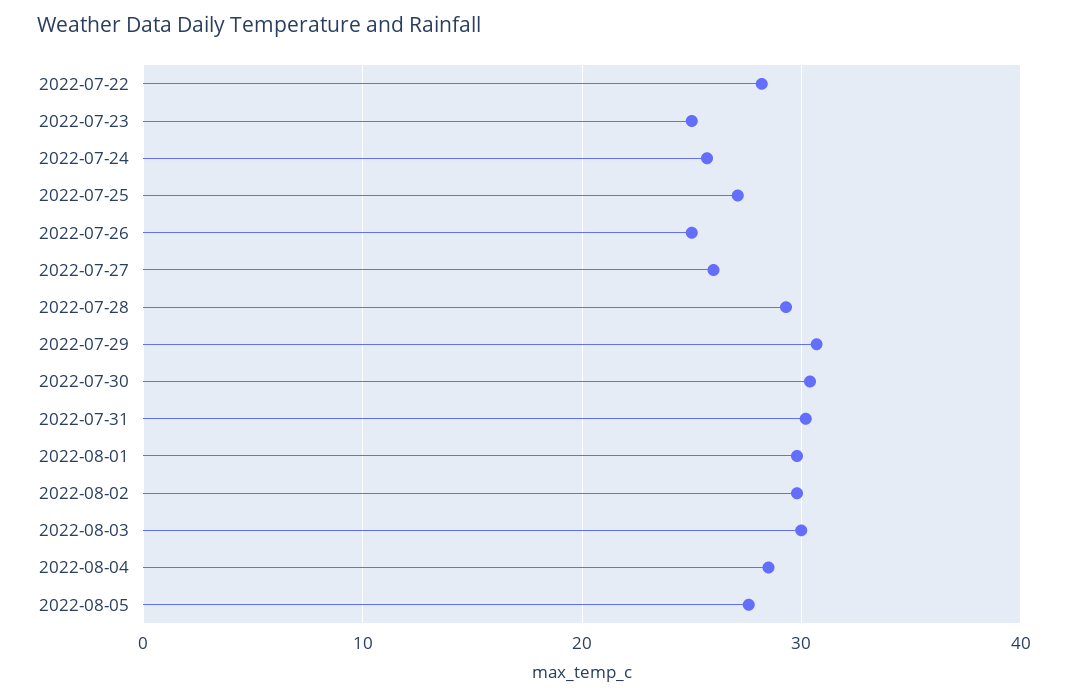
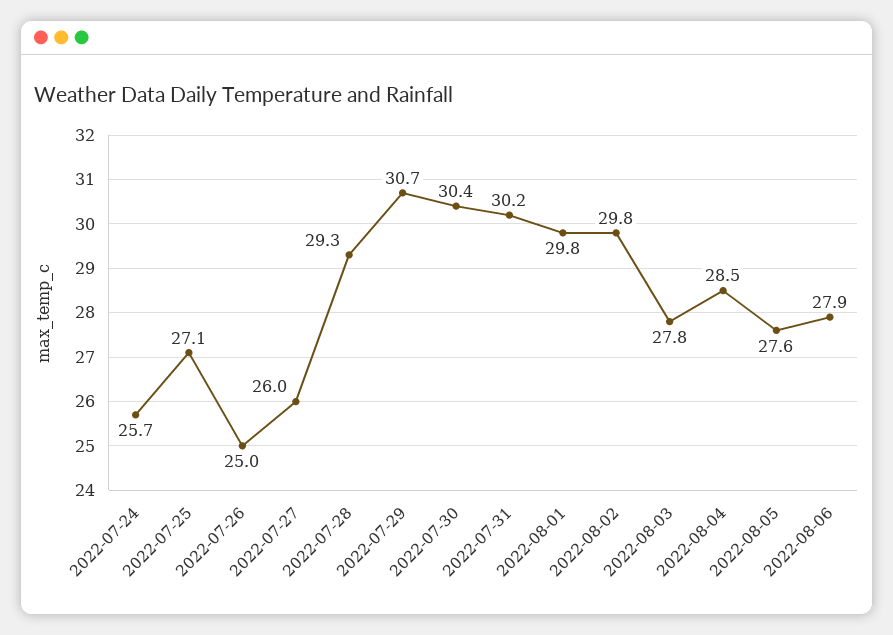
2022-07-22: 28 -> none
2022-07-23: 25 -> none
2022-08-03: 30 -> 27.8
2022-08-06: none -> 27.9

